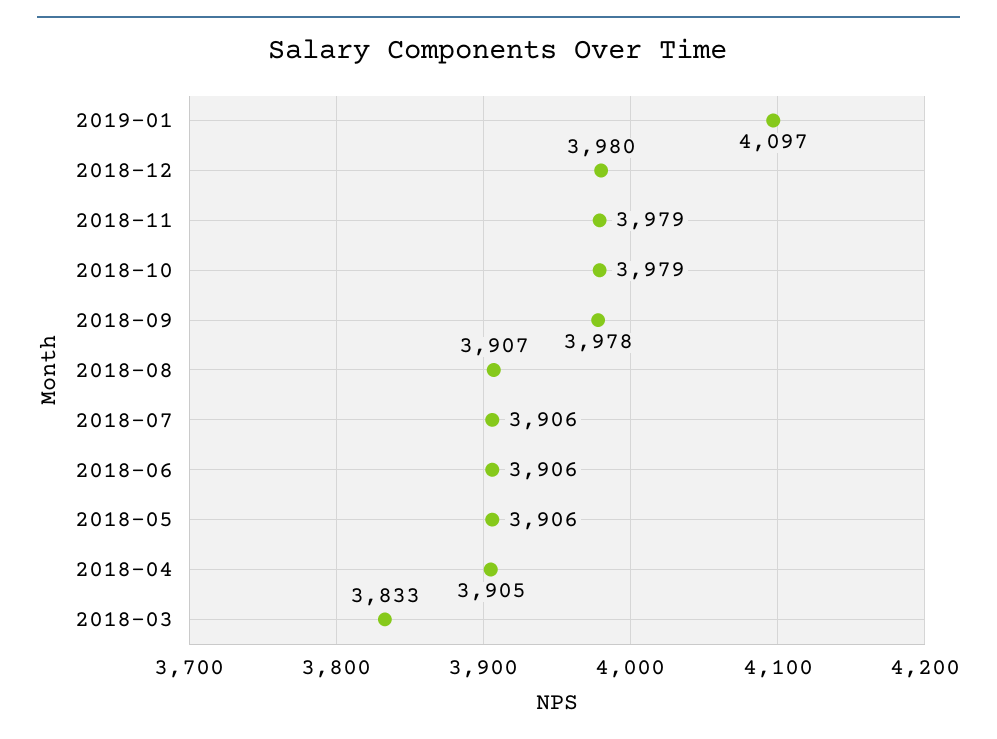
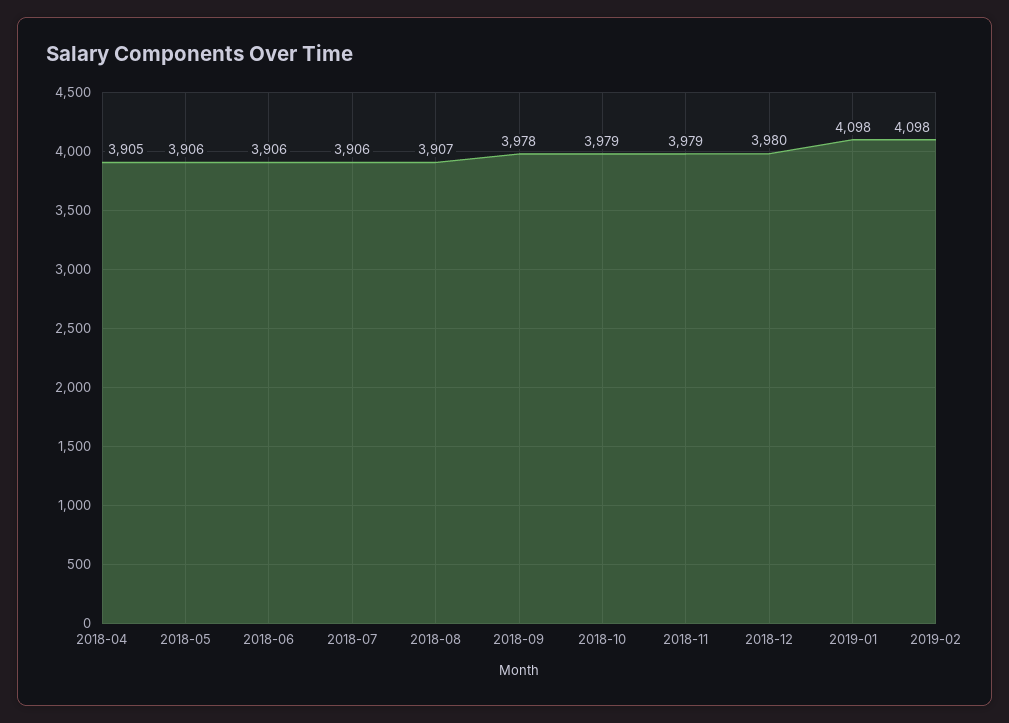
2019-01: 4097 -> 4098
2018-03: 3833 -> none
2019-02: none -> 4098

